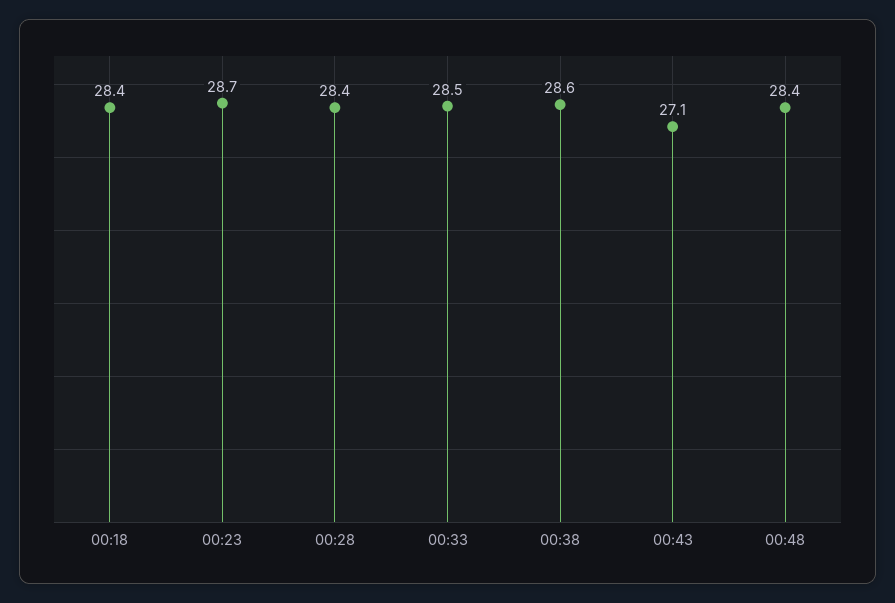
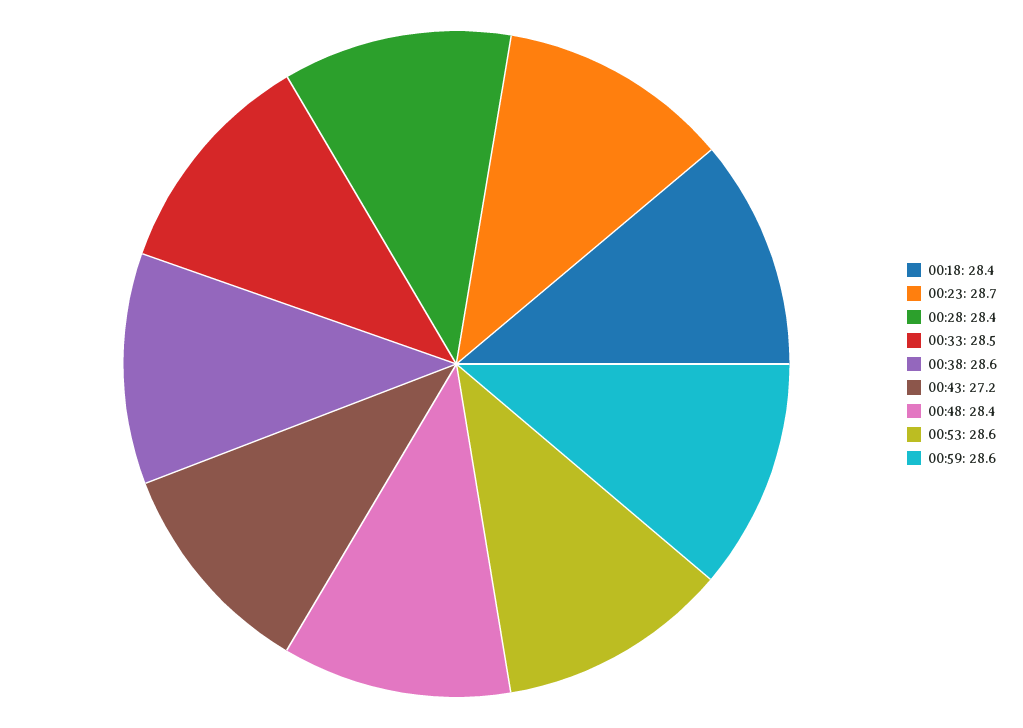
00:43: 27.1 -> 27.2
00:53: none -> 28.6
00:59: none -> 28.6

